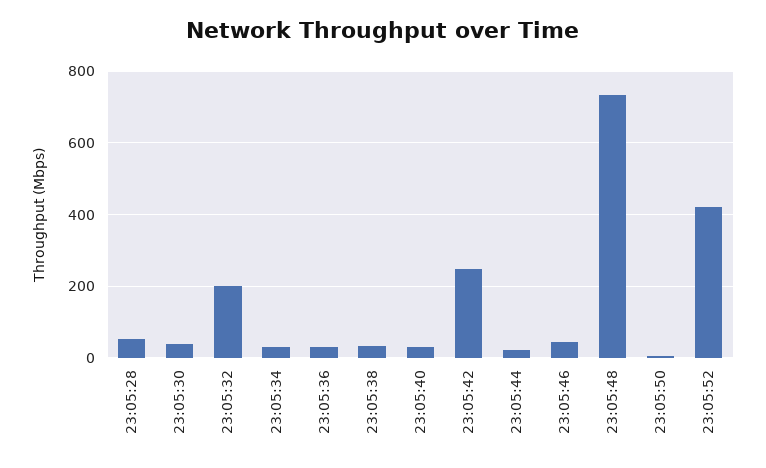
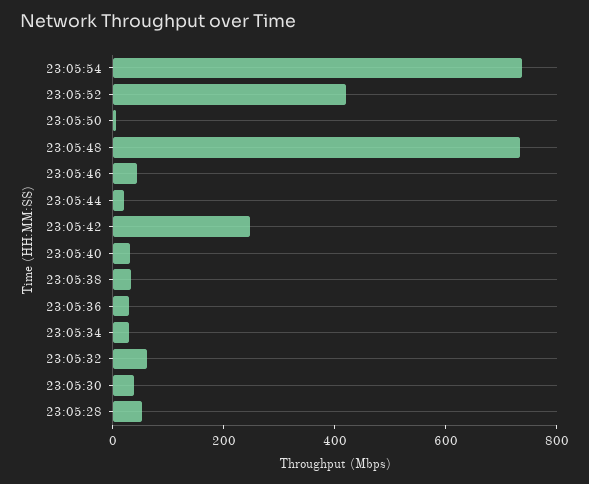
23:05:32: 200 -> 50
23:05:54: none -> 750

